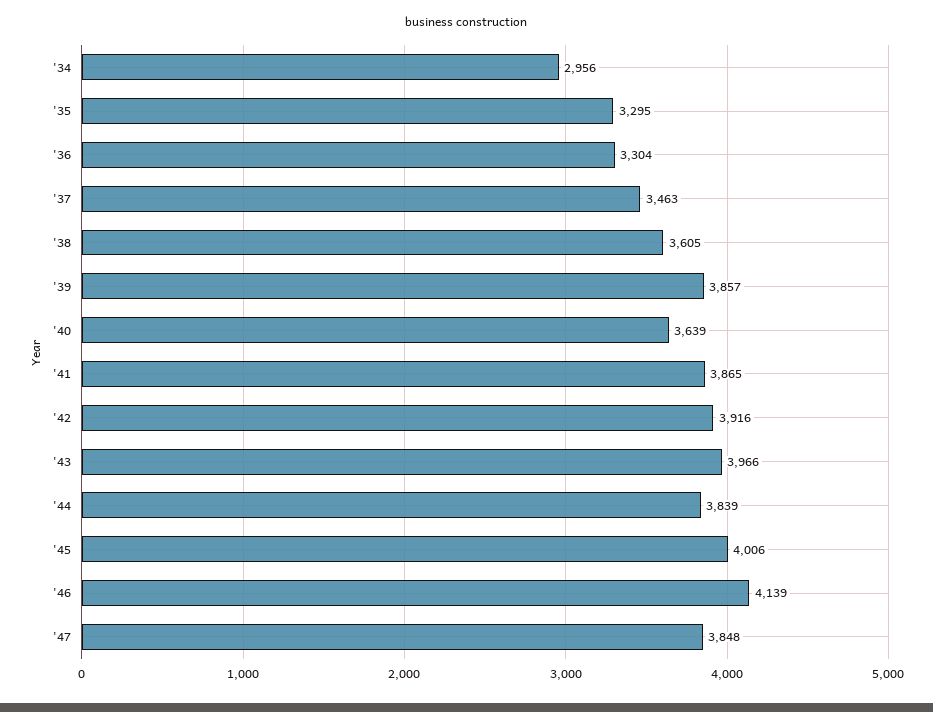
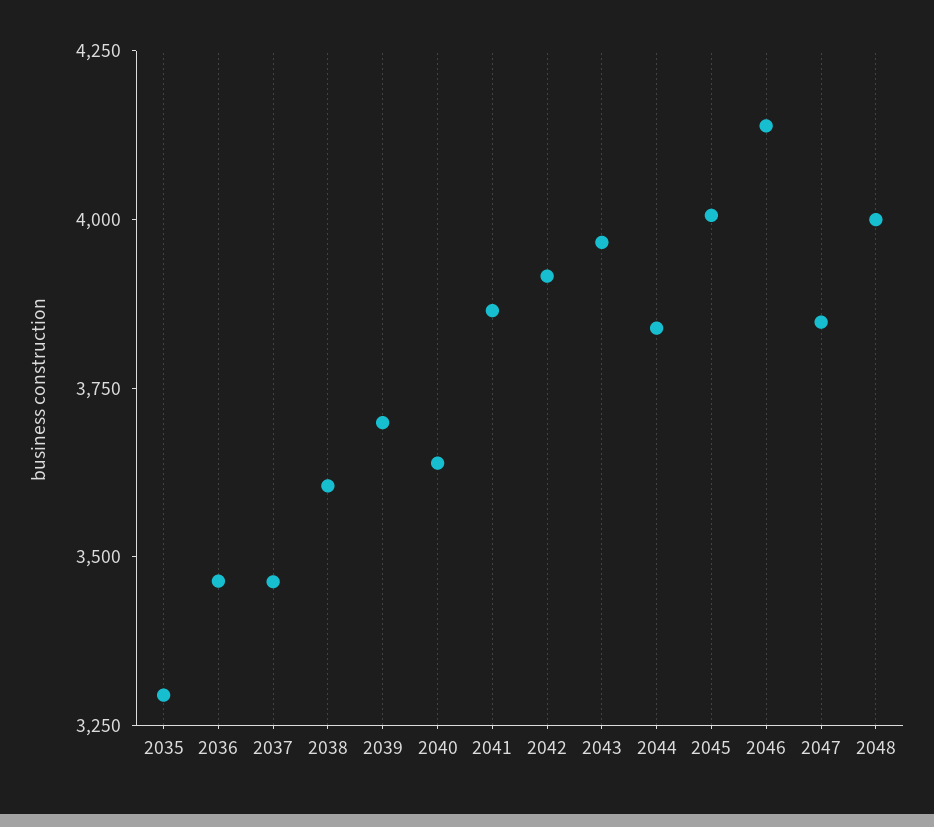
'34: 2956 -> none
'36: 3304 -> 3450
'39: 3857 -> 3700
2048: none -> 4000

